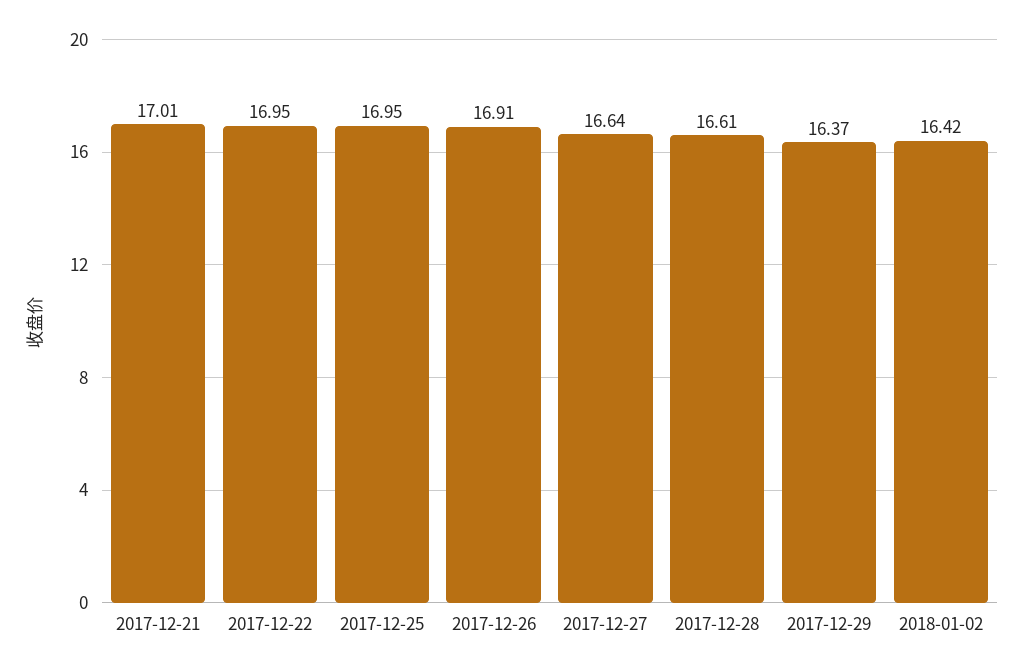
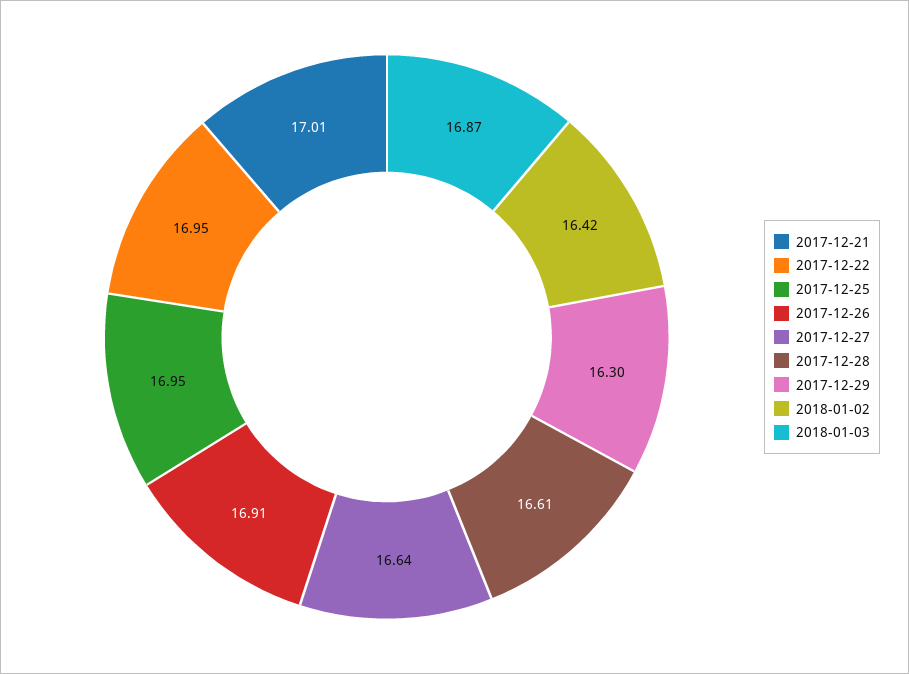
2017-12-29: 16.37 -> 16.3
2018-01-03: none -> 16.87

